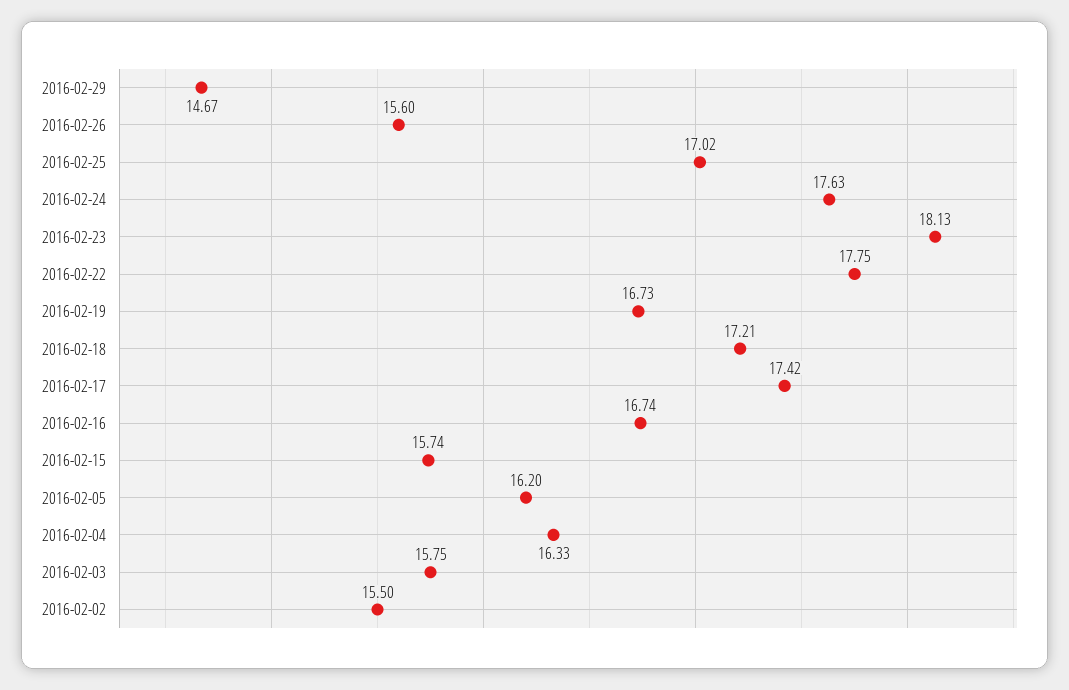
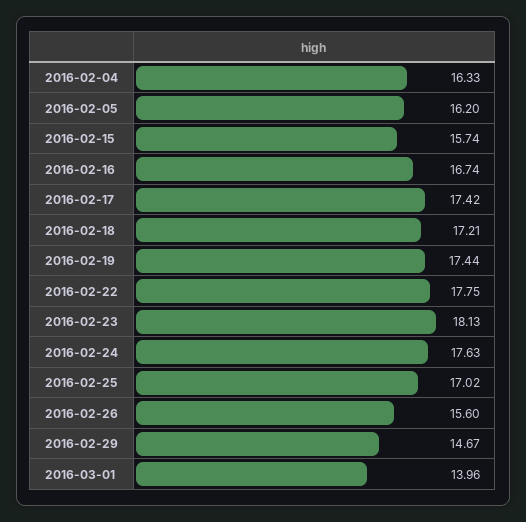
2016-02-19: 16.73 -> 17.44
2016-02-03: 15.75 -> none
2016-02-02: 15.5 -> none
2016-03-01: none -> 13.96

